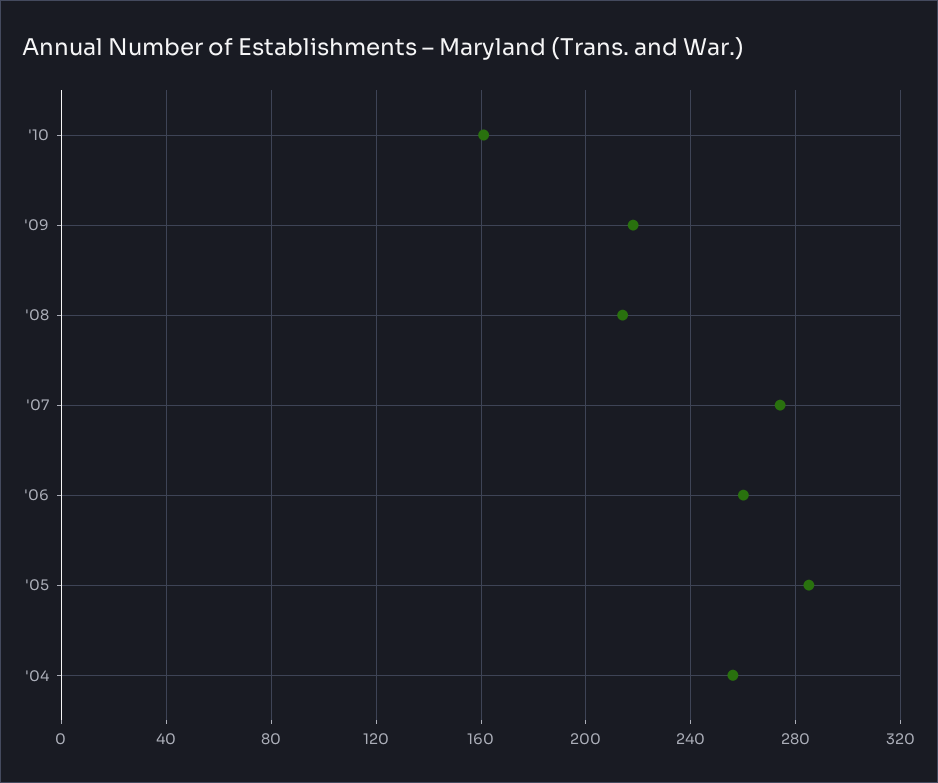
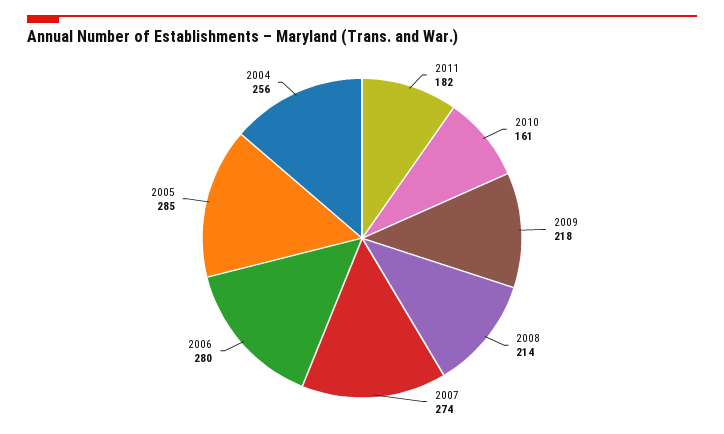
'06: 260 -> 280
2011: none -> 182

